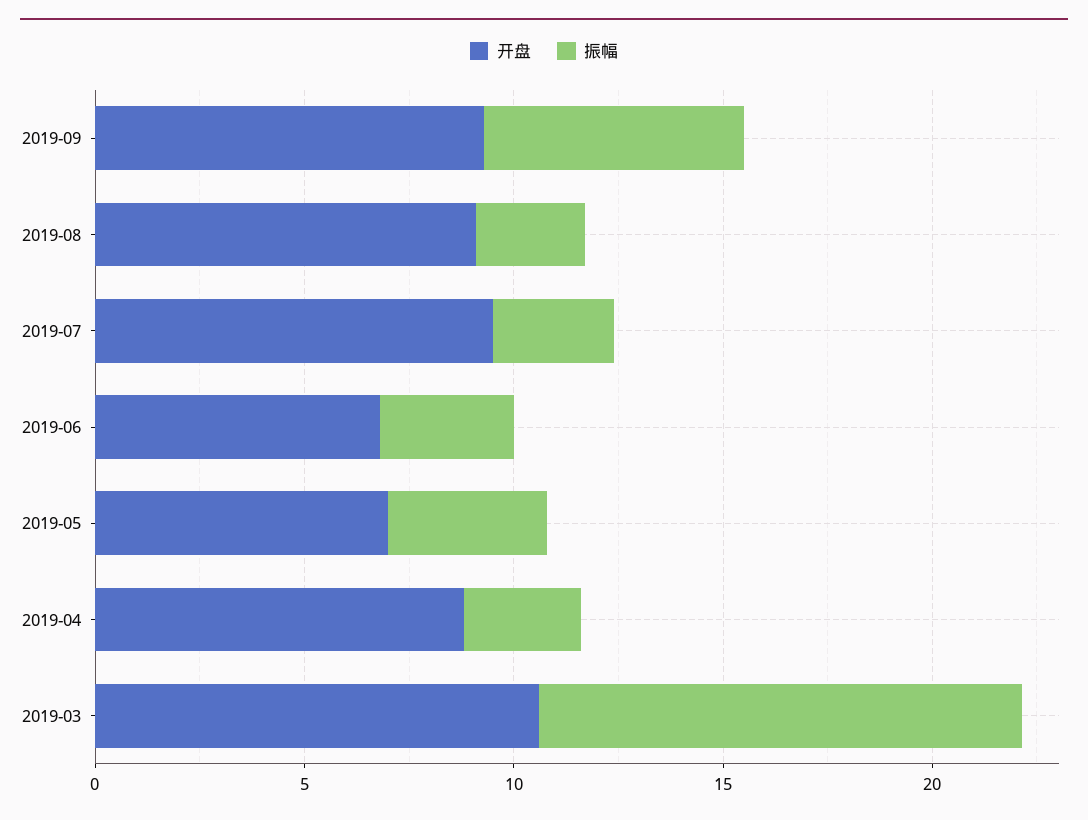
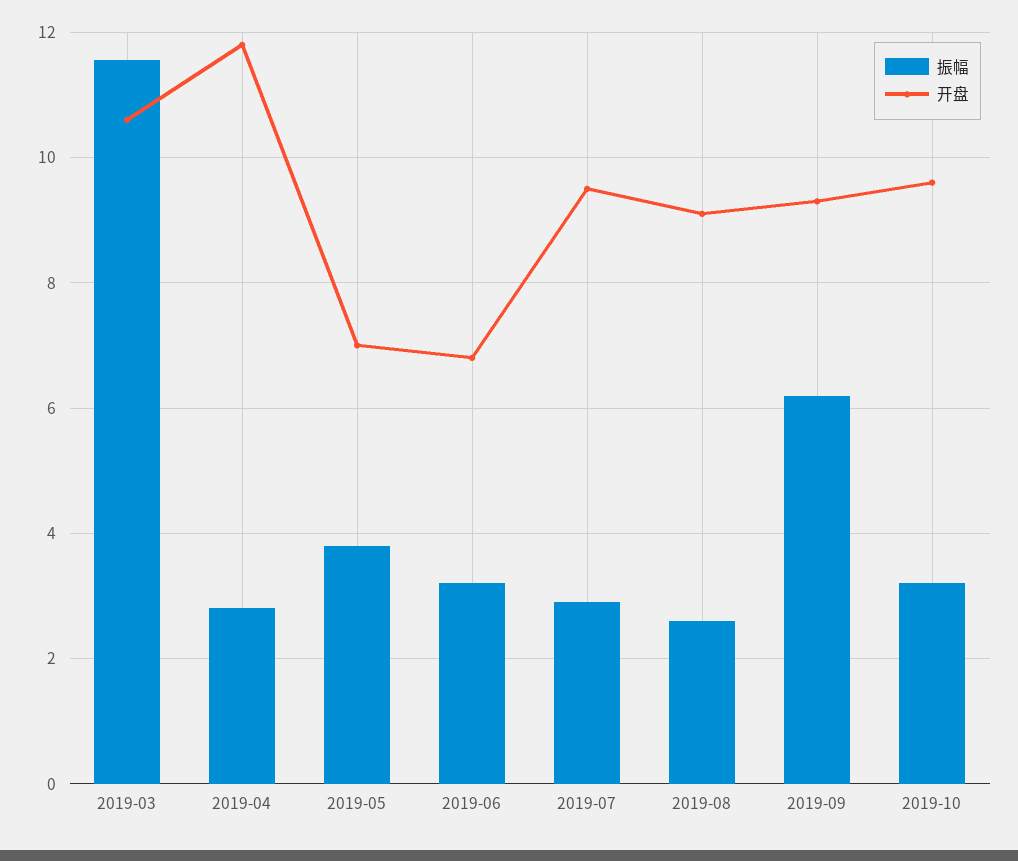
开盘, 2019-04: 9 -> 11.8
振幅, 2019-10: none -> 3.2
开盘, 2019-10: none -> 9.6

